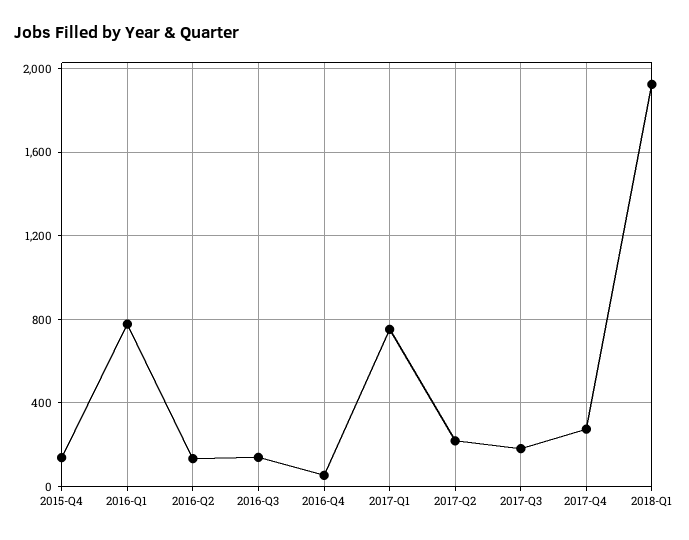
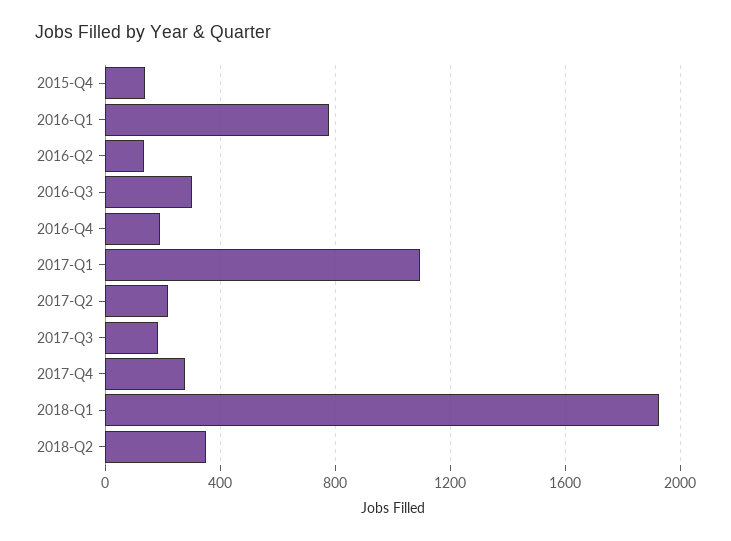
2016-Q3: 150 -> 300
2016-Q4: 50 -> 200
2017-Q1: 750 -> 1100
2018-Q2: none -> 350

